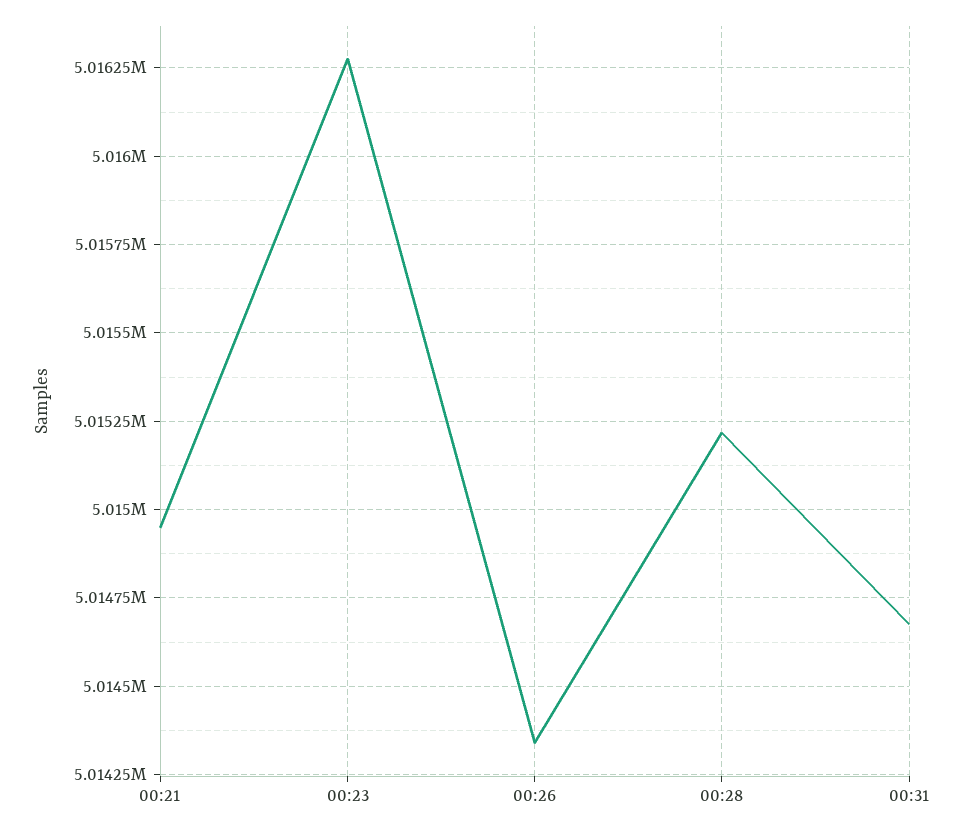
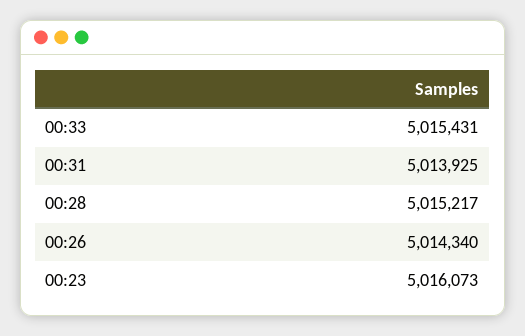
00:21: 5014950 -> none
00:23: 5016275 -> 5016073
00:31: 5014675 -> 5013925
00:33: none -> 5015431

